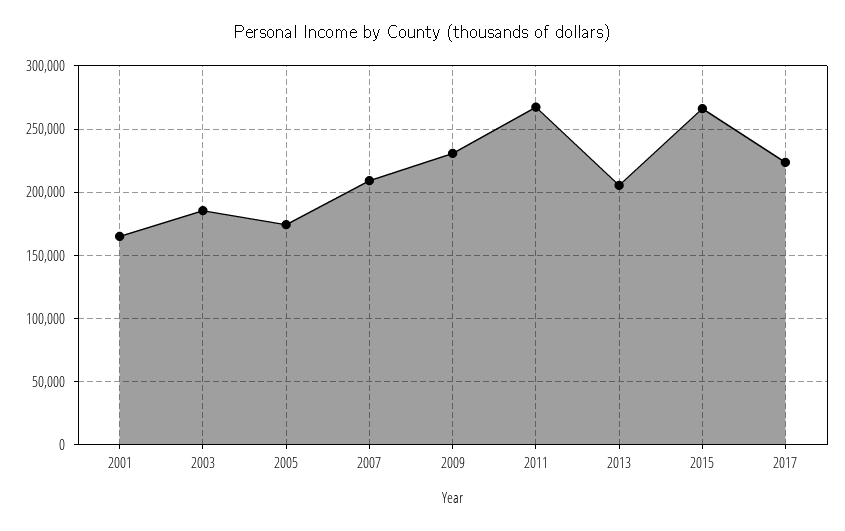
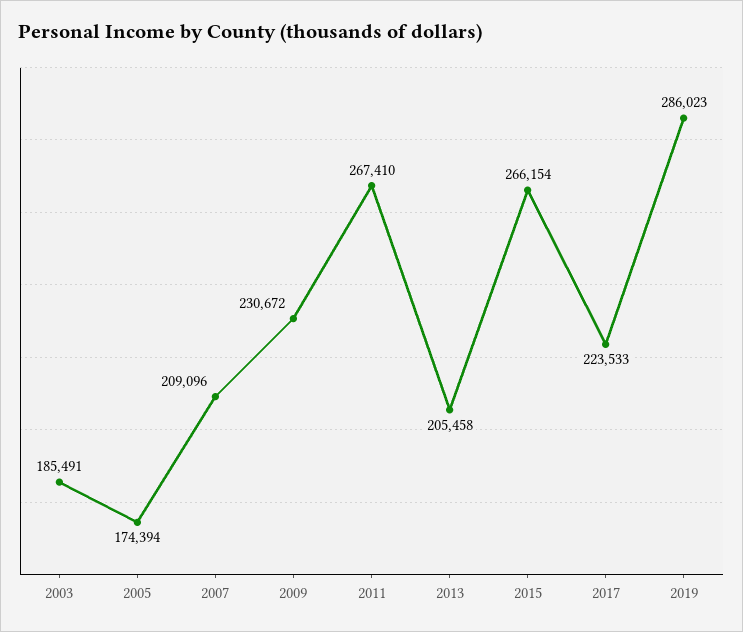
2001: 165000 -> none
2019: none -> 286023

